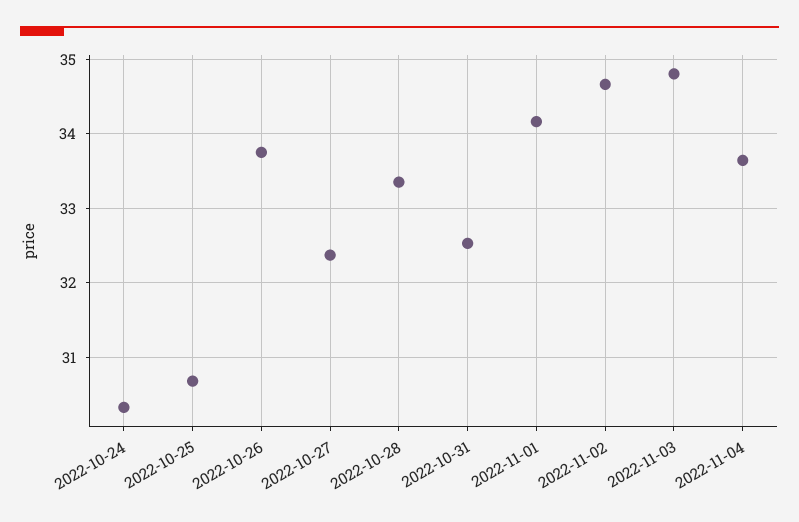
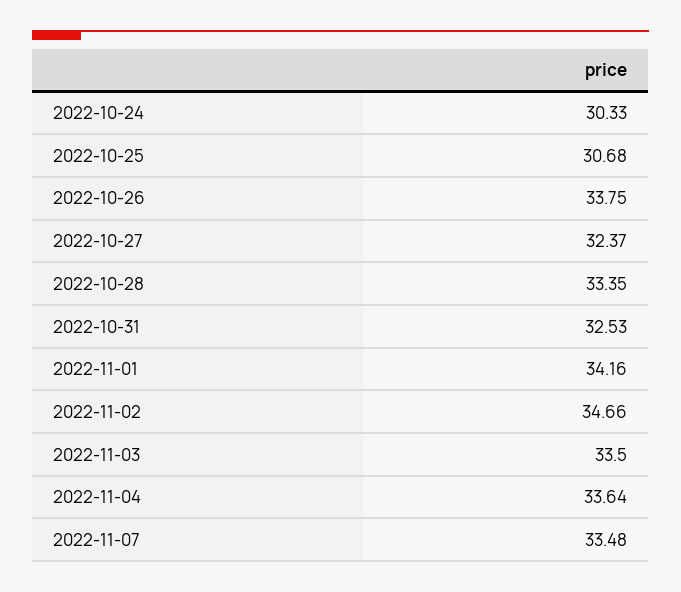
2022-11-03: 34.8 -> 33.5
2022-11-07: none -> 33.48

